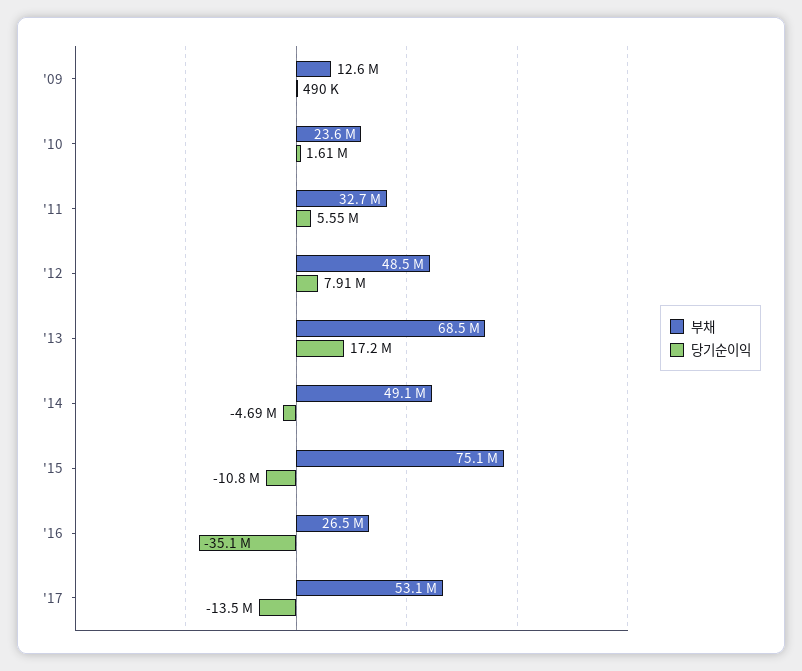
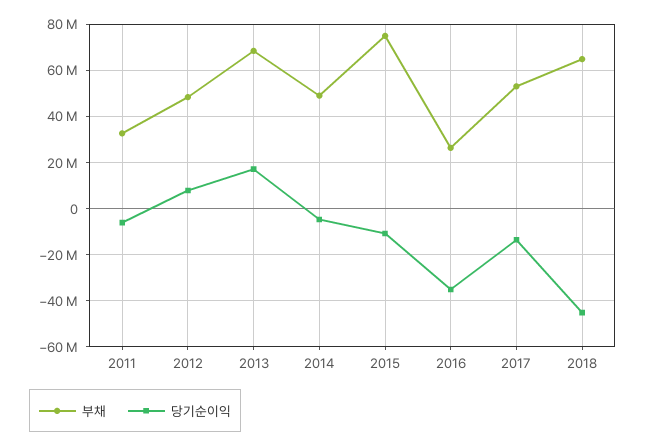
부채, '09: 12600000 -> none
당기순이익, '09: 490000 -> none
부채, '10: 23600000 -> none
당기순이익, '10: 1610000 -> none
당기순이익, '11: 5550000 -> -5000000
부채, 2018: none -> 65000000
당기순이익, 2018: none -> -45000000

